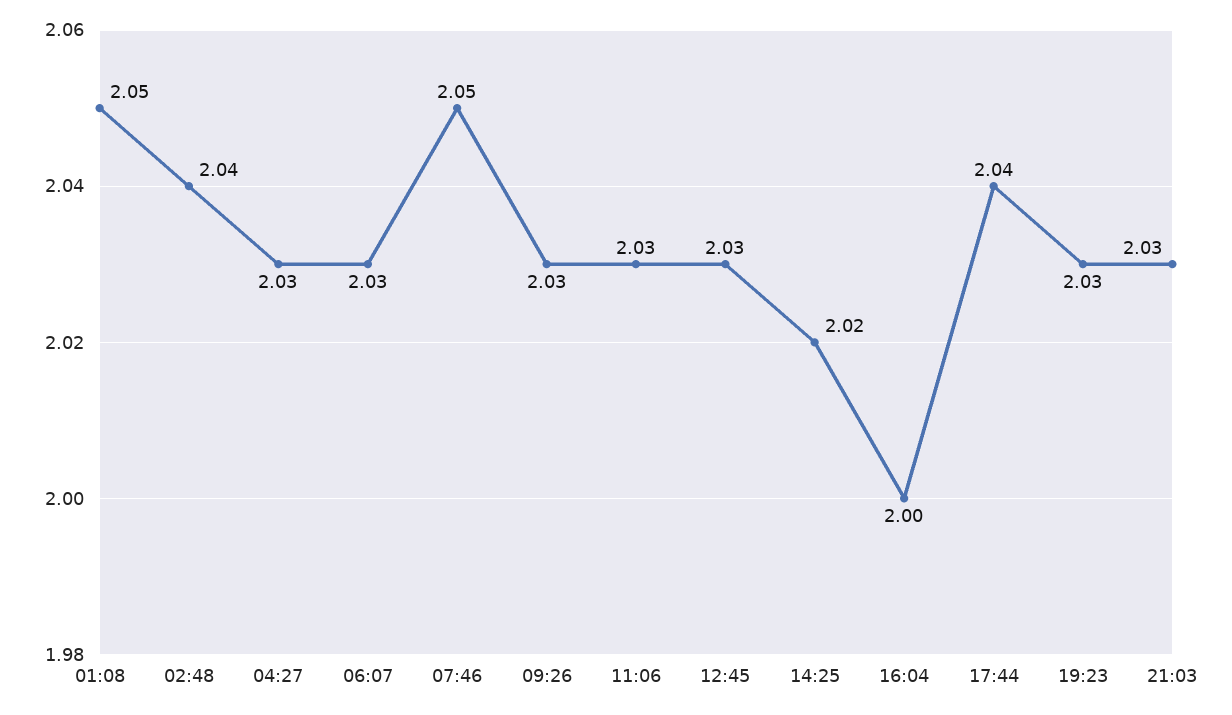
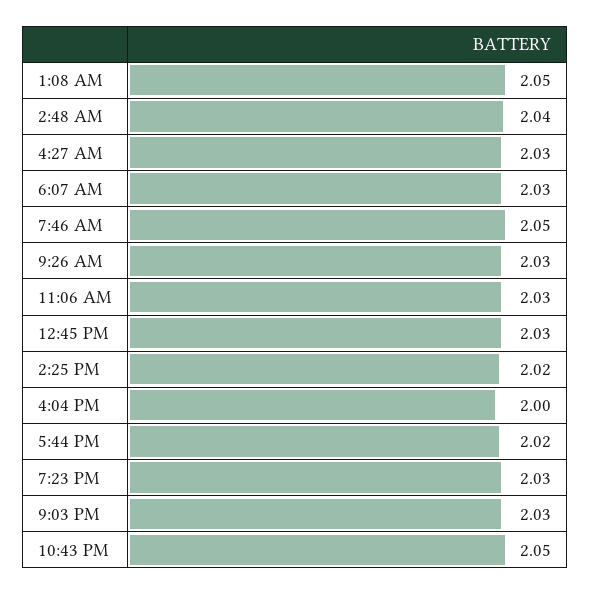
17:44: 2.04 -> 2.02
10:43 PM: none -> 2.05

